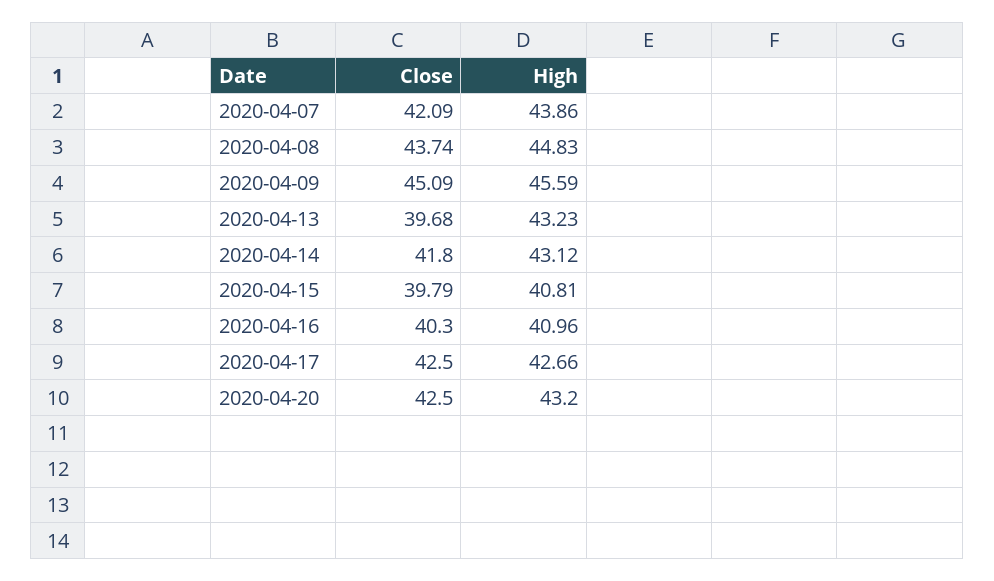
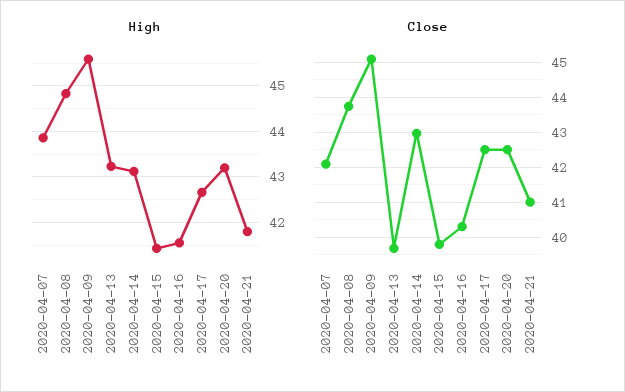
Close, 2020-04-14: 41.8 -> 43
High, 2020-04-15: 40.81 -> 41.4
High, 2020-04-16: 40.96 -> 41.6
High, 2020-04-21: none -> 41.8
Close, 2020-04-21: none -> 41

